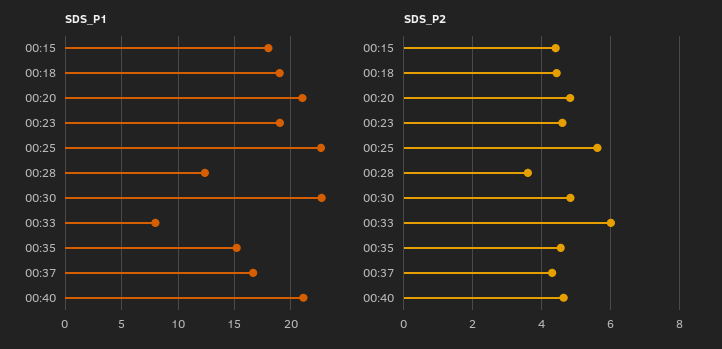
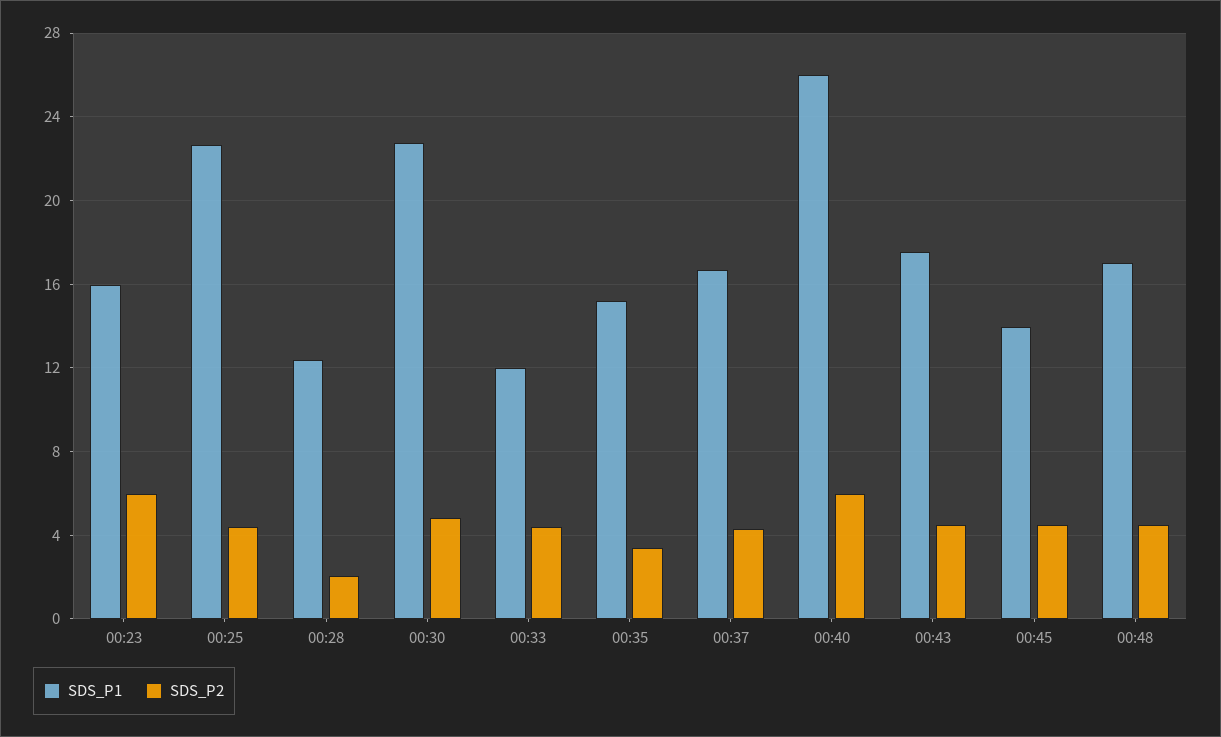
SDS_P1, 00:15: 18 -> none
SDS_P1, 00:18: 19 -> none
SDS_P1, 00:20: 21 -> none
SDS_P1, 00:23: 19 -> 16
SDS_P1, 00:33: 8 -> 12
SDS_P1, 00:40: 21 -> 26
SDS_P2, 00:15: 4.4 -> none
SDS_P2, 00:18: 4.4 -> none
SDS_P2, 00:20: 4.8 -> none
SDS_P2, 00:23: 4.6 -> 6
SDS_P2, 00:25: 5.6 -> 4.5
SDS_P2, 00:28: 3.6 -> 2
SDS_P2, 00:33: 6 -> 4.5
SDS_P2, 00:35: 4.6 -> 3.5
SDS_P2, 00:40: 4.6 -> 6
SDS_P1, 00:43: none -> 17.5
SDS_P2, 00:43: none -> 4.5
SDS_P1, 00:45: none -> 14
SDS_P2, 00:45: none -> 4.5
SDS_P1, 00:48: none -> 17
SDS_P2, 00:48: none -> 4.5

